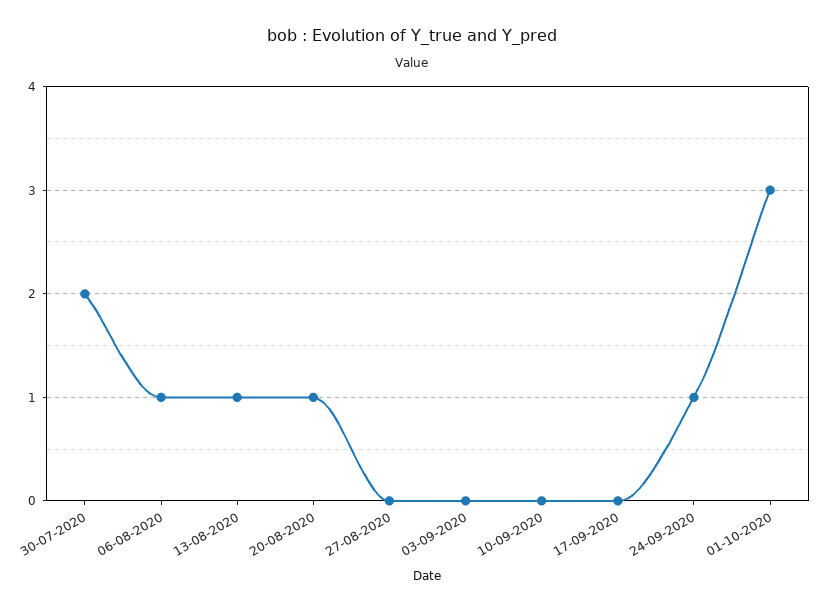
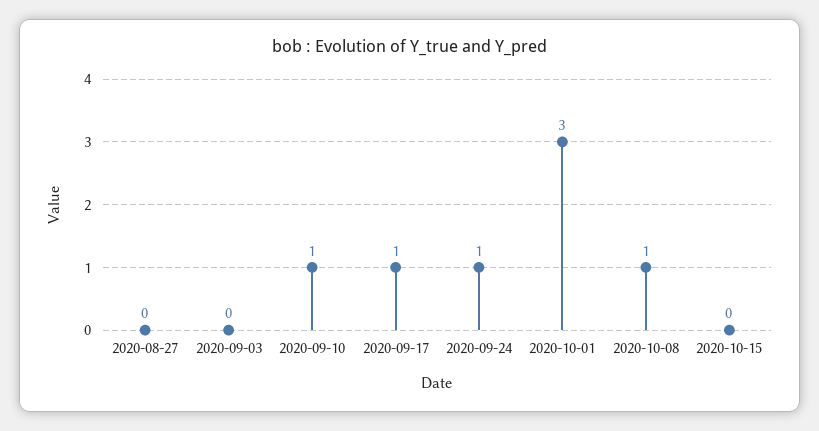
30-07-2020: 2 -> none
06-08-2020: 1 -> none
13-08-2020: 1 -> none
20-08-2020: 1 -> none
10-09-2020: 0 -> 1
17-09-2020: 0 -> 1
2020-10-08: none -> 1
2020-10-15: none -> 0

